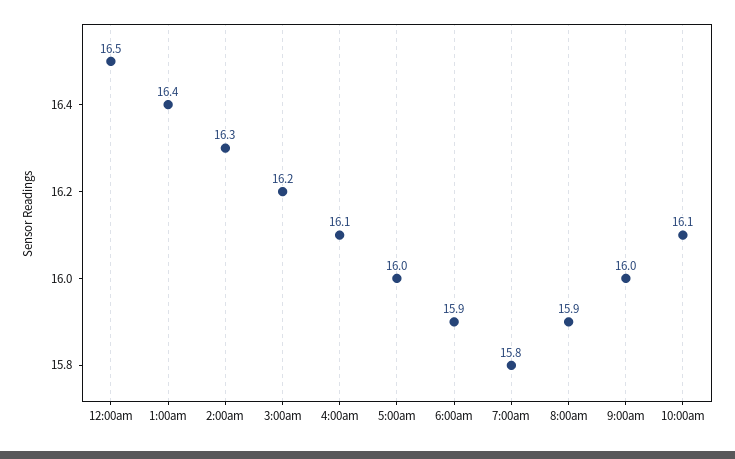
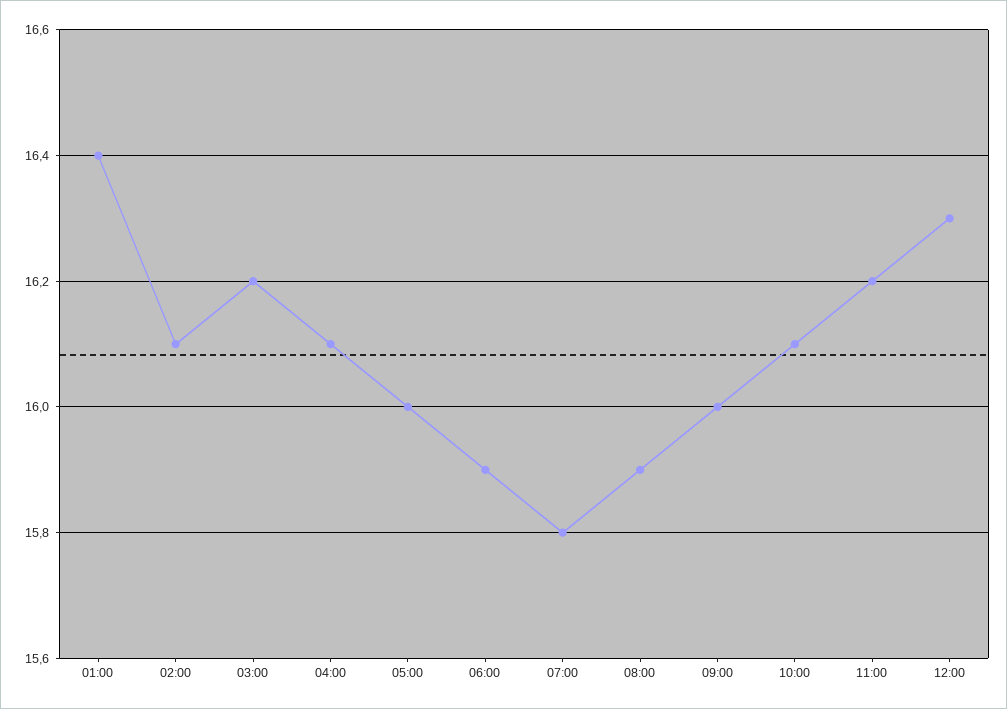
12:00am: 16.5 -> none
2:00am: 16.3 -> 16.1
11:00: none -> 16.2
12:00: none -> 16.3

